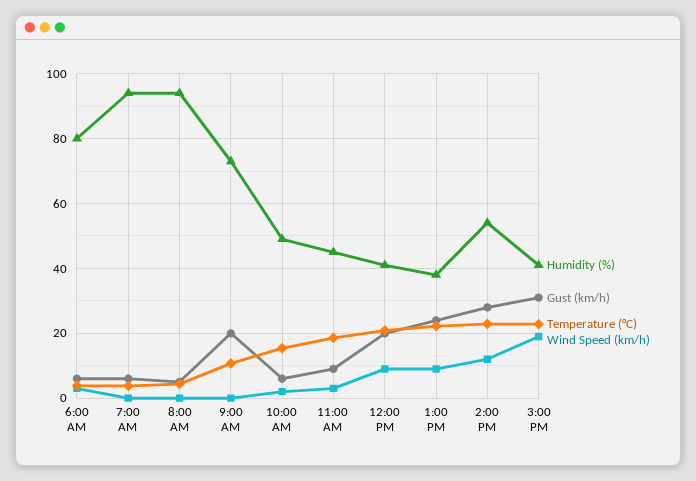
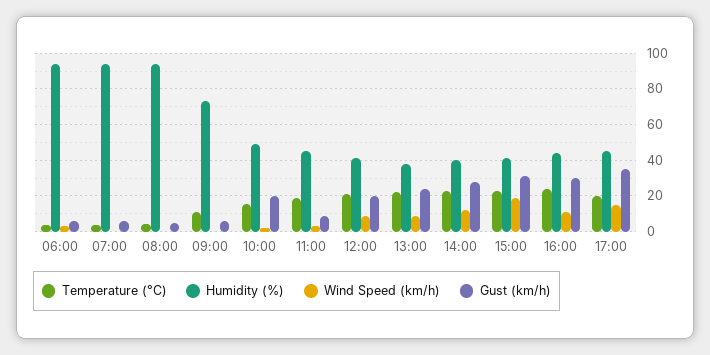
Humidity (%), 6:00 AM: 80 -> 95
Gust (km/h), 9:00 AM: 20 -> 5
Gust (km/h), 10:00 AM: 6 -> 20
Humidity (%), 2:00 PM: 54 -> 40
Temperature (°C), 16:00: none -> 25
Humidity (%), 16:00: none -> 45
Wind Speed (km/h), 16:00: none -> 10
Gust (km/h), 16:00: none -> 30
Temperature (°C), 17:00: none -> 20
Humidity (%), 17:00: none -> 45
Wind Speed (km/h), 17:00: none -> 15
Gust (km/h), 17:00: none -> 35

